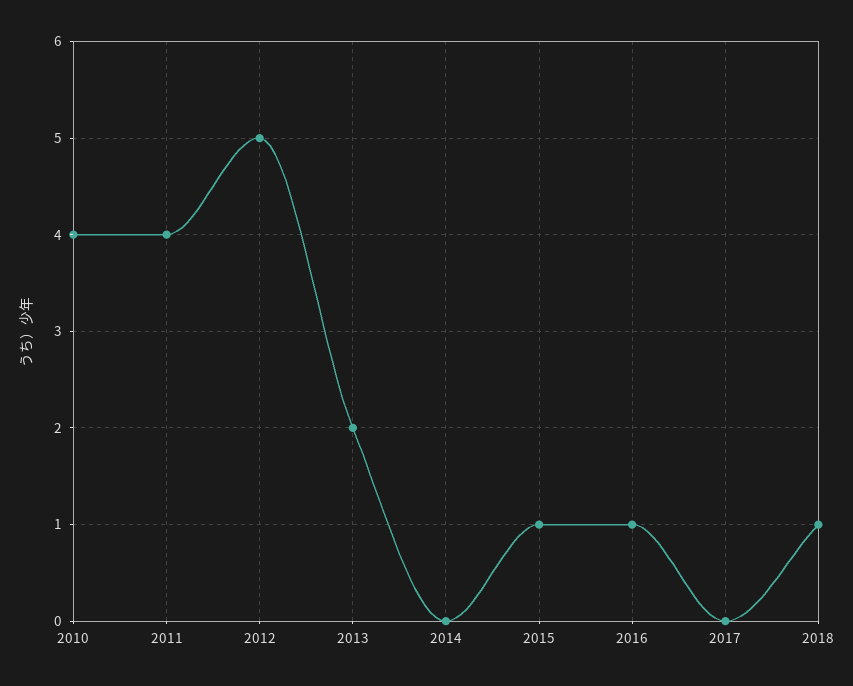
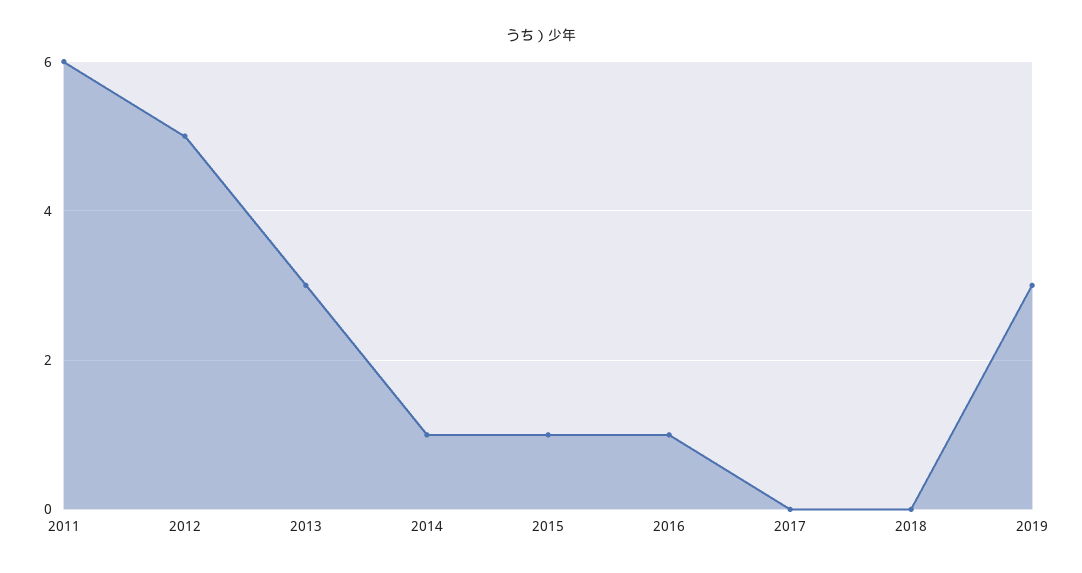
2010: 4 -> none
2011: 4 -> 6
2013: 2 -> 3
2014: 0 -> 1
2018: 1 -> 0
2019: none -> 3

